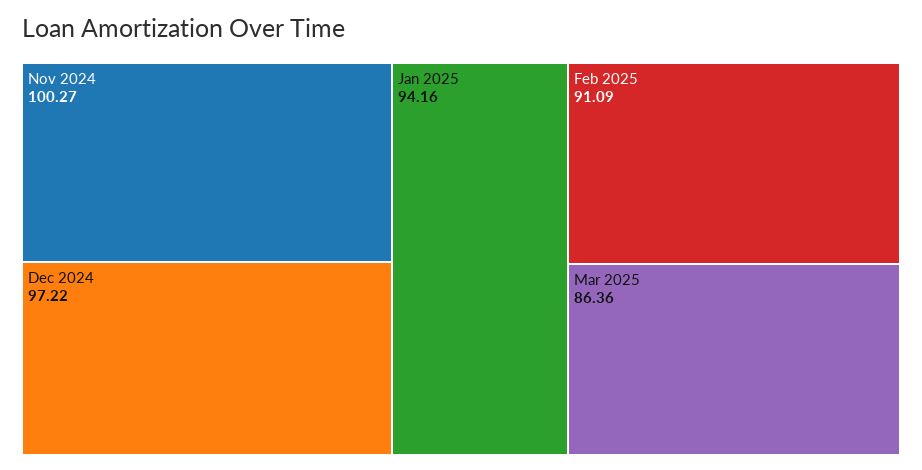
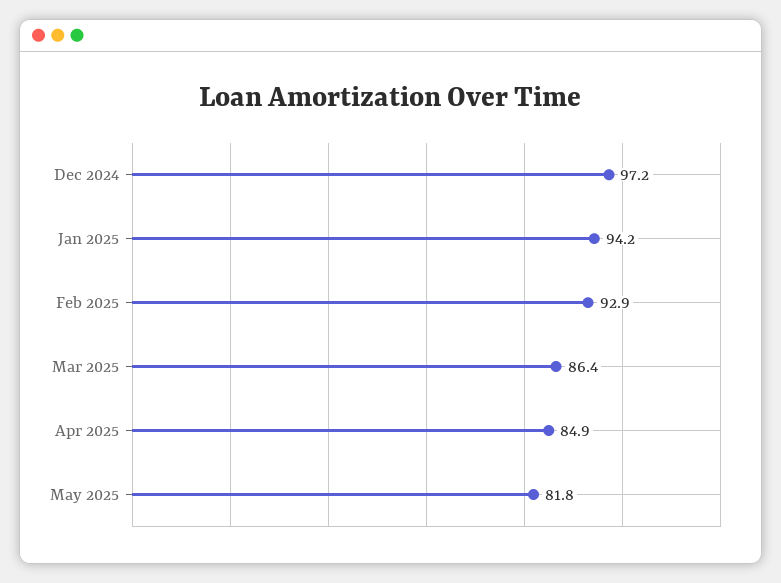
Nov 2024: 100.27 -> none
Feb 2025: 91.09 -> 92.9
Apr 2025: none -> 84.9
May 2025: none -> 81.8

